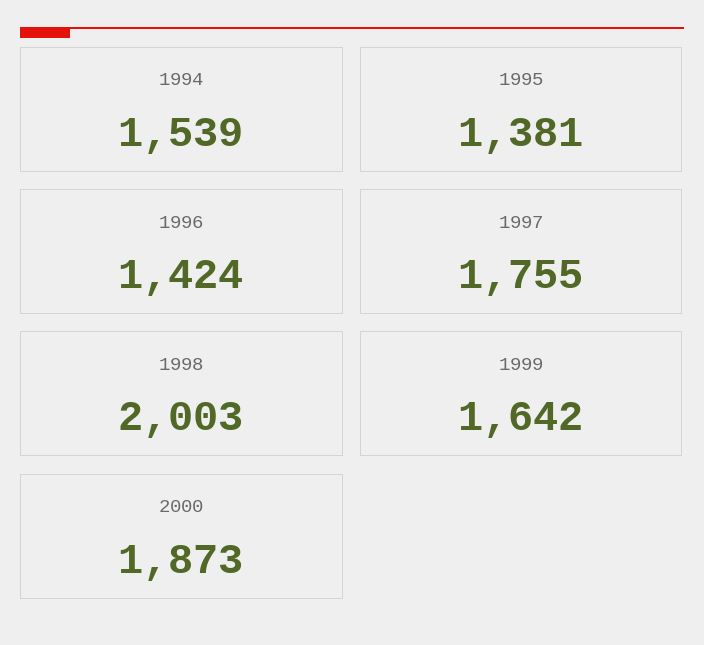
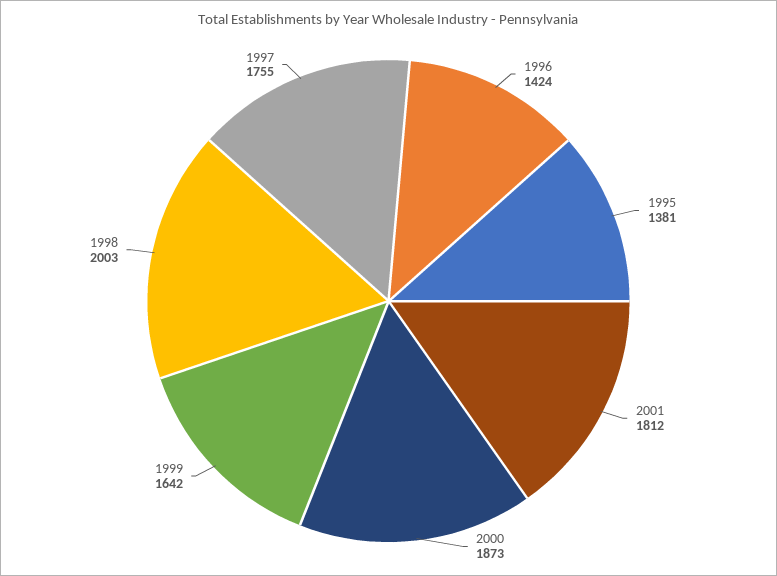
1994: 1539 -> none
2001: none -> 1812

